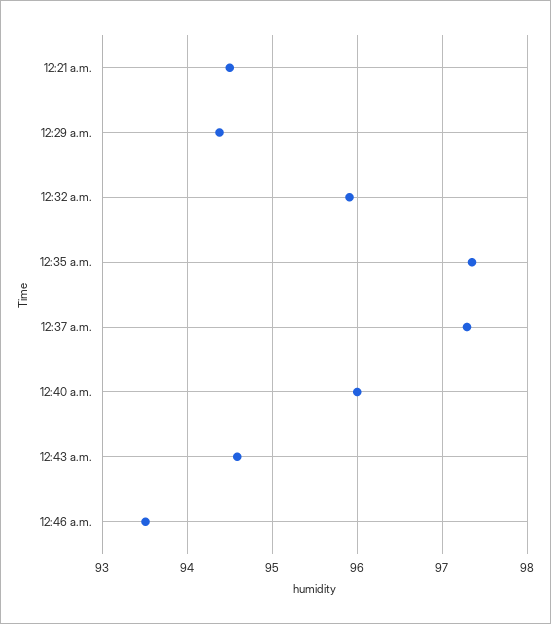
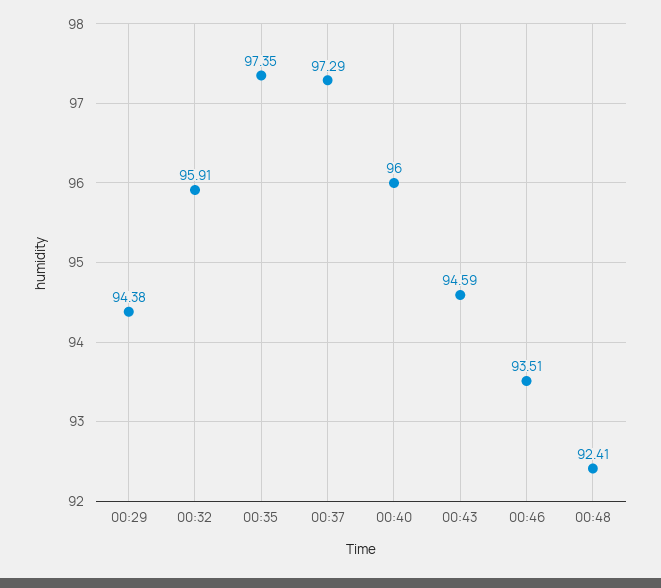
12:21 a.m.: 94.5 -> none
00:48: none -> 92.41

